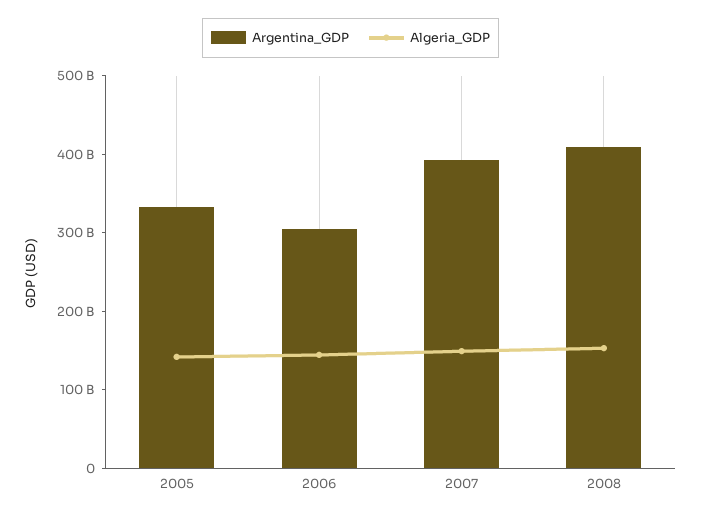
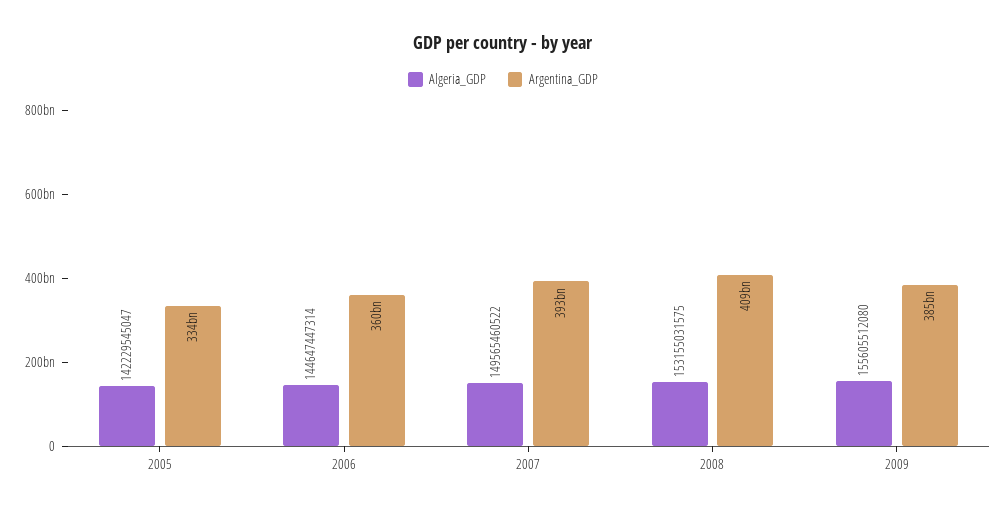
Argentina_GDP, 2006: 300000000000 -> 360000000000
Algeria_GDP, 2009: none -> 155605512080
Argentina_GDP, 2009: none -> 385000000000

